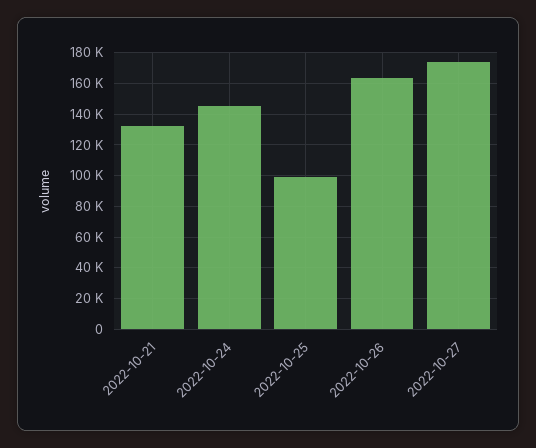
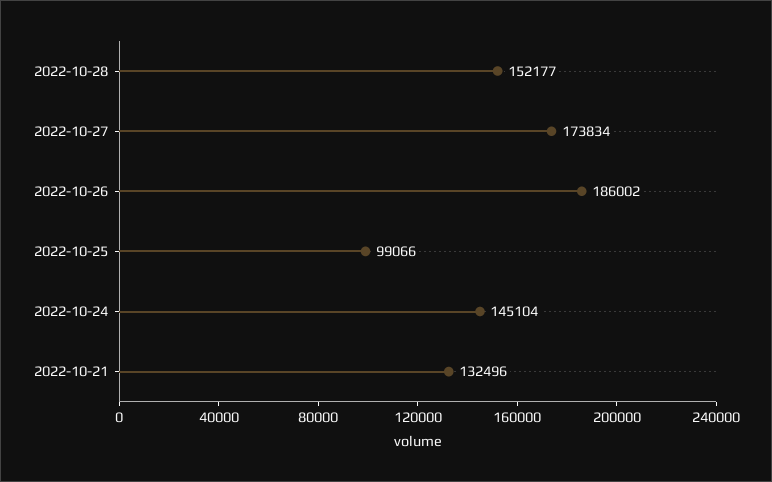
2022-10-26: 165000 -> 186002
2022-10-28: none -> 152177

